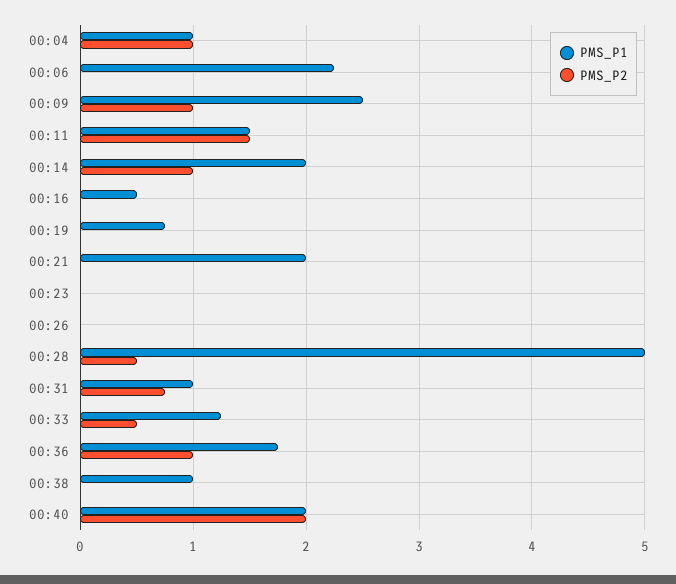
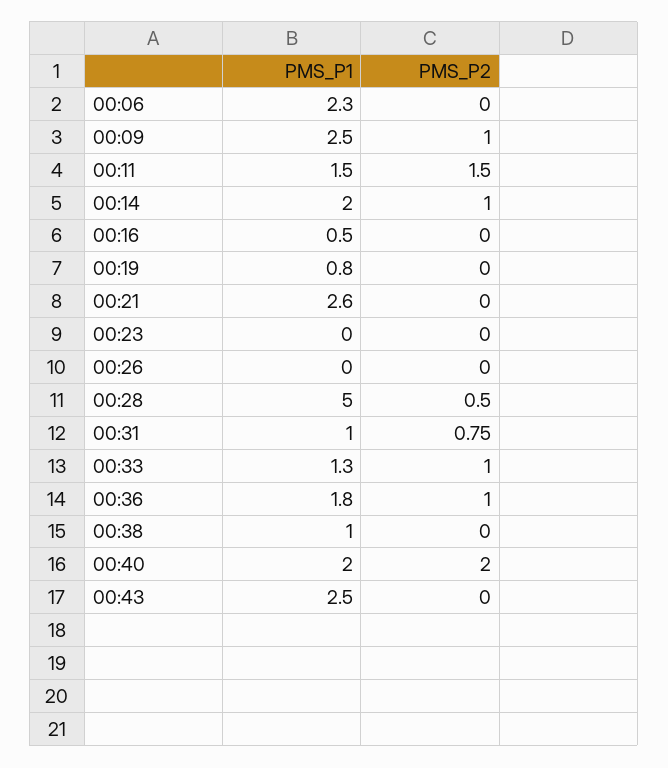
PMS_P1, 00:04: 1 -> none
PMS_P2, 00:04: 1 -> none
PMS_P1, 00:21: 2 -> 2.6
PMS_P2, 00:33: 0.5 -> 1
PMS_P1, 00:43: none -> 2.5
PMS_P2, 00:43: none -> 0

